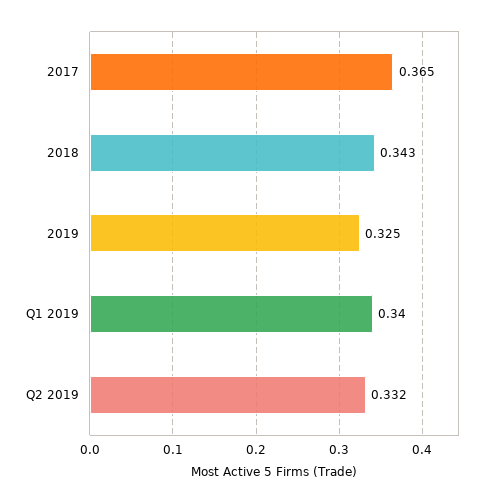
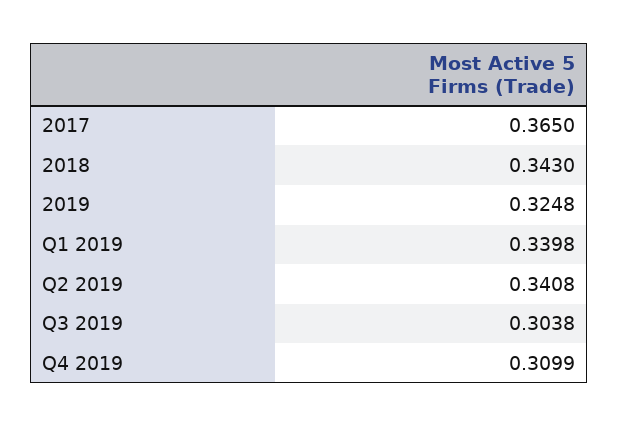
Q2 2019: 0.332 -> 0.3408
Q3 2019: none -> 0.3038
Q4 2019: none -> 0.3099

